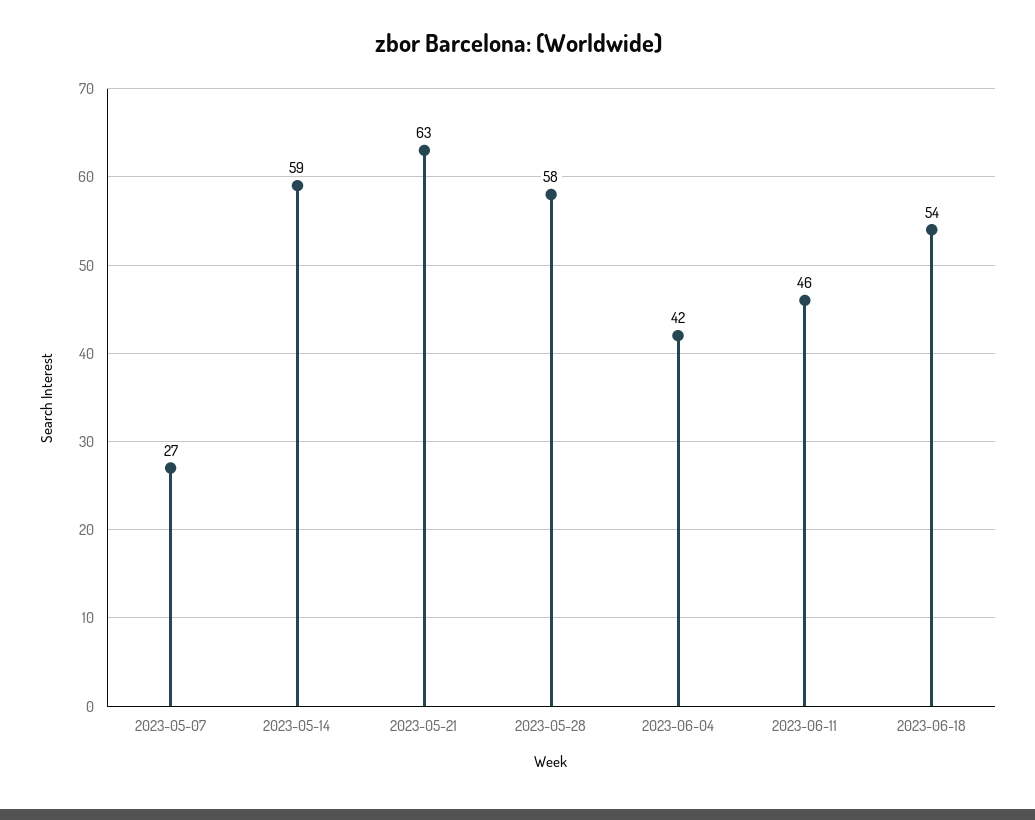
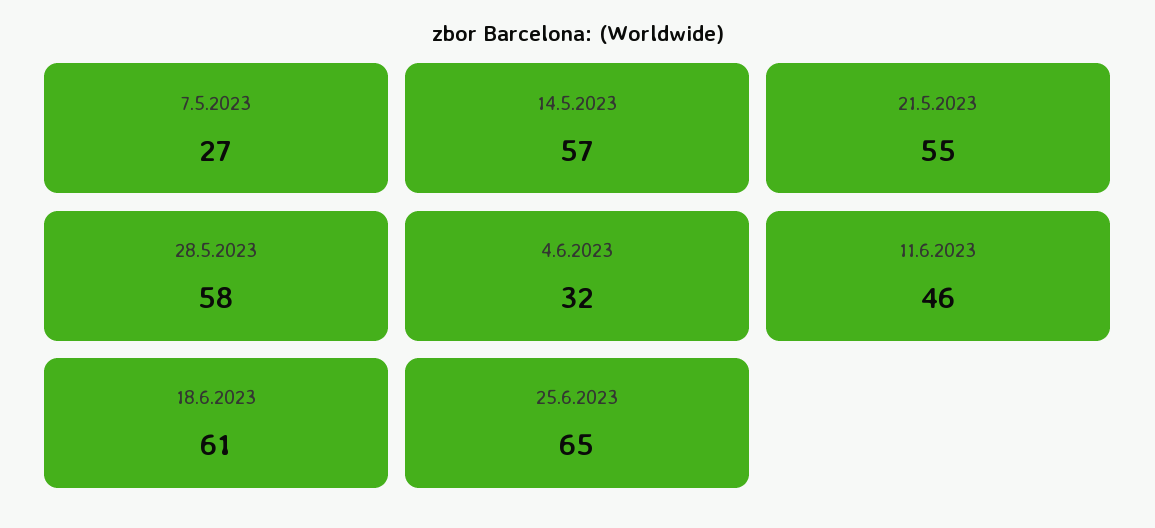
2023-05-14: 59 -> 57
2023-05-21: 63 -> 55
2023-06-04: 42 -> 32
2023-06-18: 54 -> 61
25.6.2023: none -> 65

